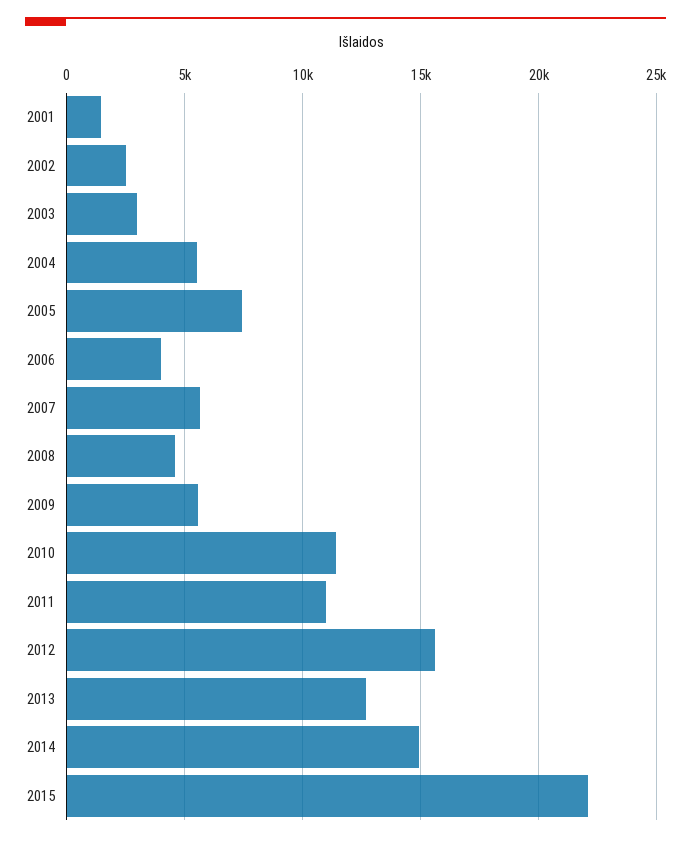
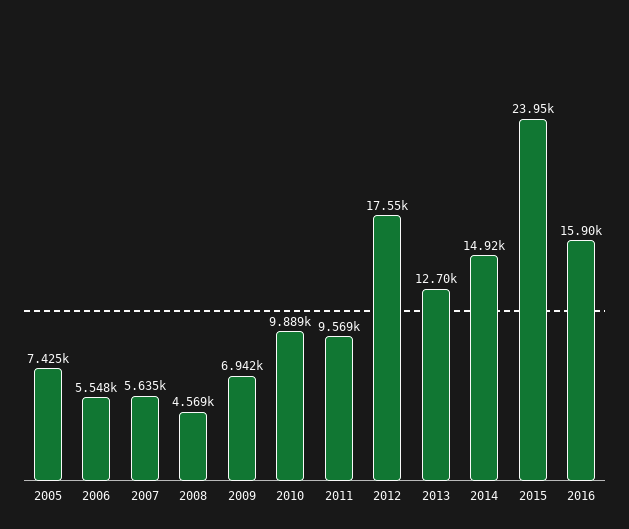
2001: 1500 -> none
2002: 2500 -> none
2003: 3000 -> none
2004: 5500 -> none
2006: 4000 -> 5548
2009: 5500 -> 6942
2010: 11500 -> 9889
2011: 11000 -> 9569
2012: 15500 -> 17550
2015: 22000 -> 23950
2016: none -> 15900

